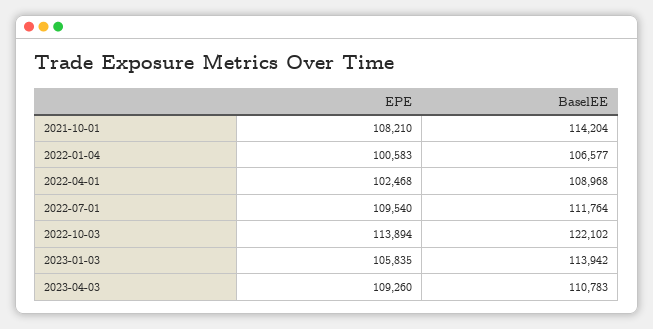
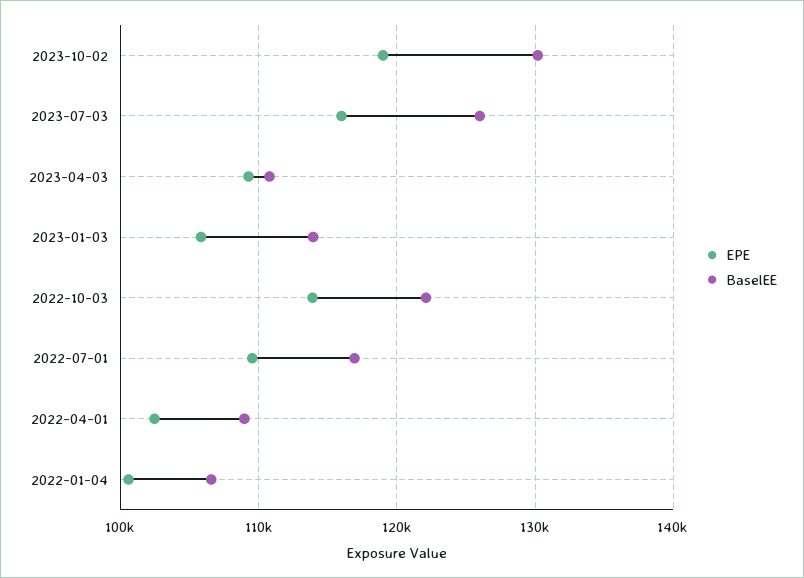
EPE, 2021-10-01: 108210 -> none
BaselEE, 2021-10-01: 114204 -> none
BaselEE, 2022-07-01: 111764 -> 117000
EPE, 2023-10-02: none -> 119000
BaselEE, 2023-10-02: none -> 130000
EPE, 2023-07-03: none -> 116000
BaselEE, 2023-07-03: none -> 126000

